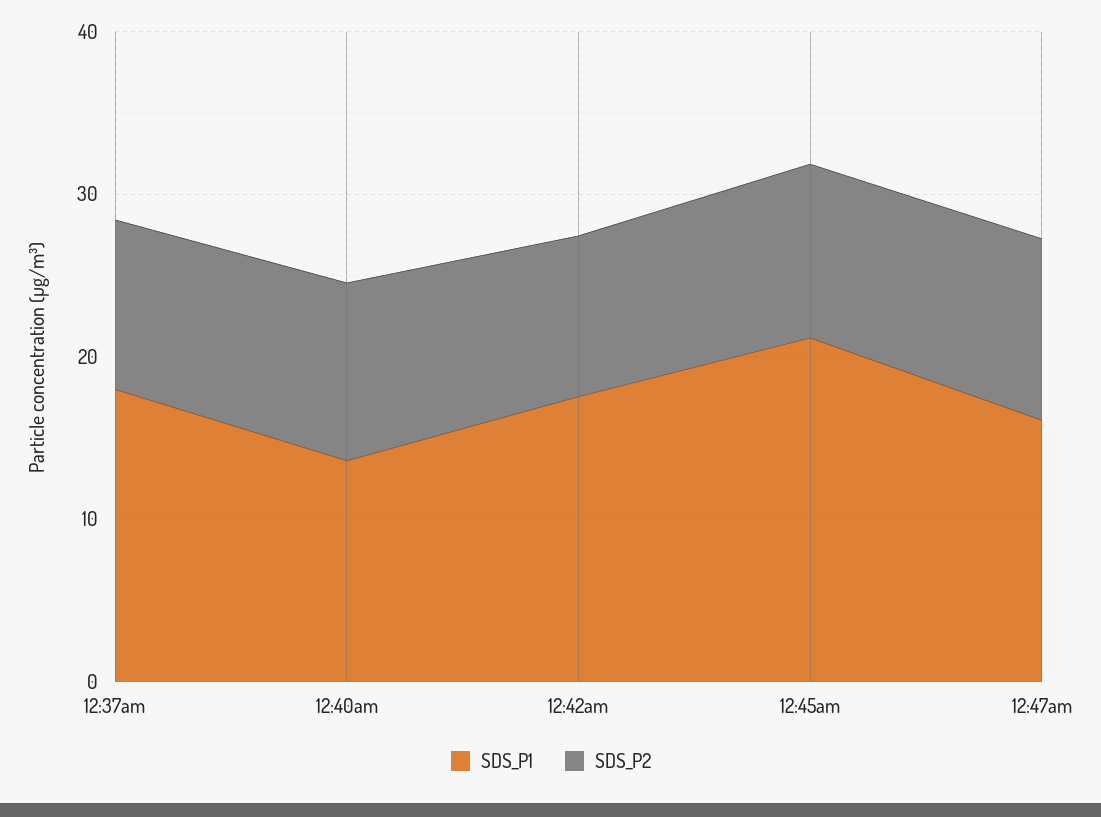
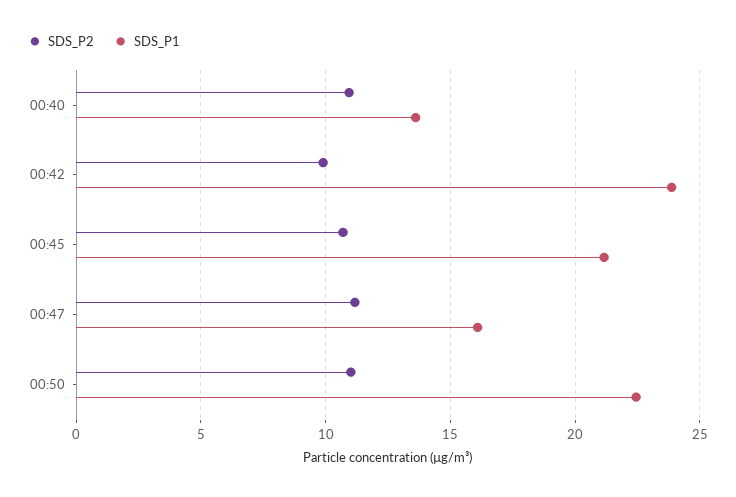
SDS_P1, 12:37am: 18 -> none
SDS_P2, 12:37am: 10 -> none
SDS_P1, 12:42am: 18 -> 24
SDS_P2, 00:50: none -> 11
SDS_P1, 00:50: none -> 22.5

